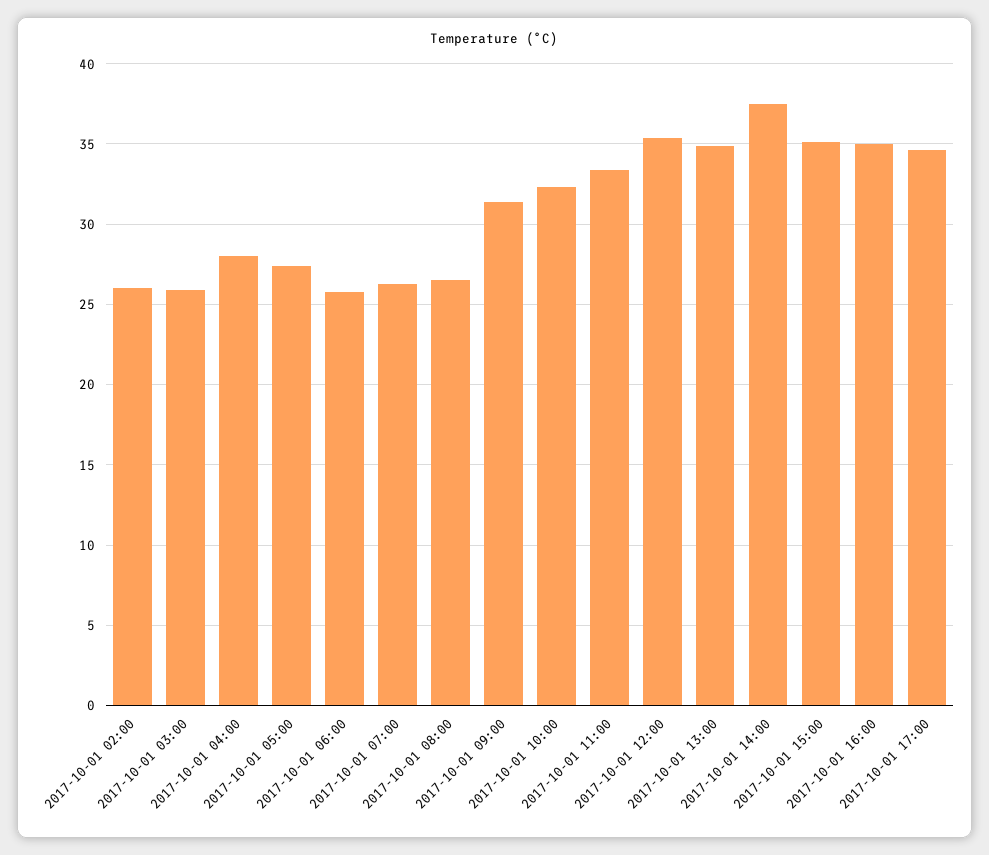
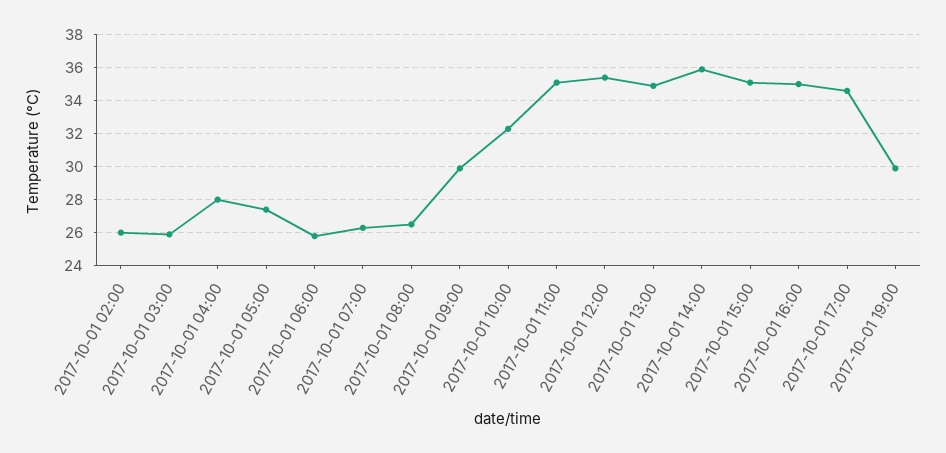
2017-10-01 09:00: 31.5 -> 30
2017-10-01 11:00: 33.5 -> 35
2017-10-01 14:00: 37.5 -> 36
2017-10-01 19:00: none -> 30

